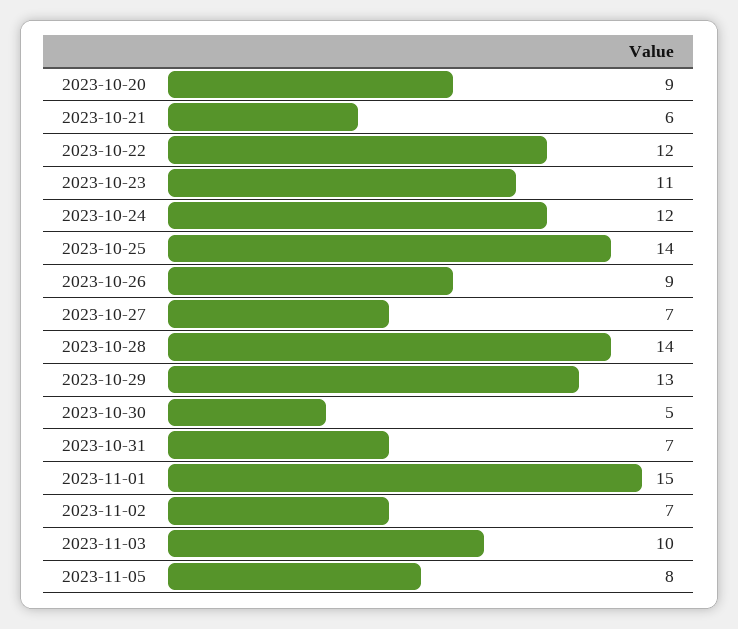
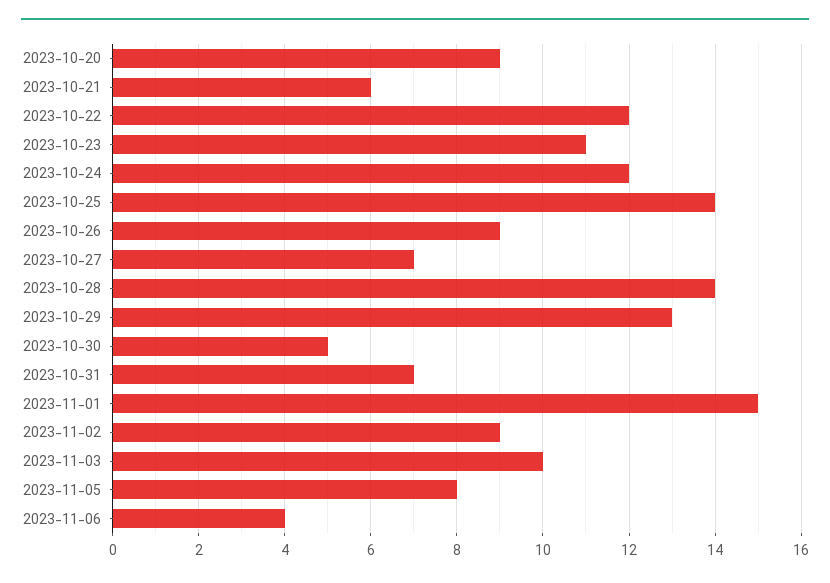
2023-11-02: 7 -> 9
2023-11-06: none -> 4

